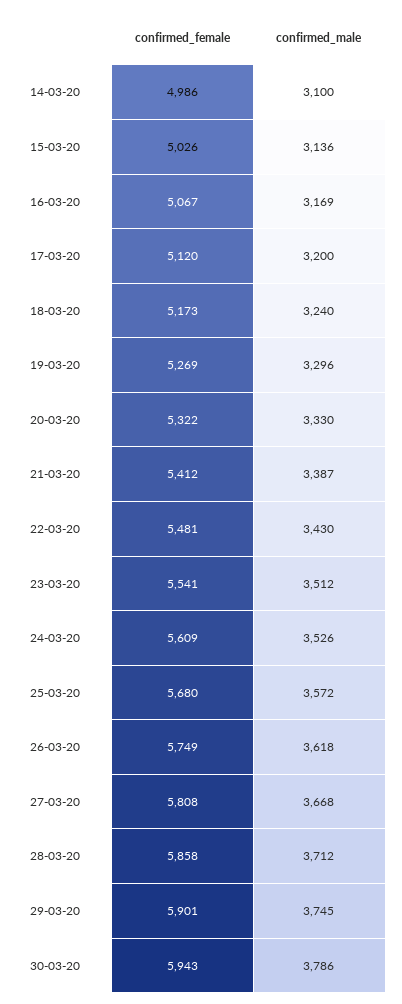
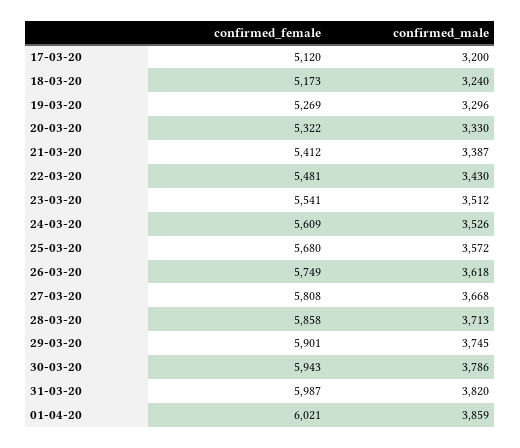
confirmed_female, 14-03-20: 4986 -> none
confirmed_male, 14-03-20: 3100 -> none
confirmed_female, 15-03-20: 5026 -> none
confirmed_male, 15-03-20: 3136 -> none
confirmed_female, 16-03-20: 5067 -> none
confirmed_male, 16-03-20: 3169 -> none
confirmed_male, 28-03-20: 3712 -> 3713
confirmed_female, 31-03-20: none -> 5987
confirmed_male, 31-03-20: none -> 3820
confirmed_female, 01-04-20: none -> 6021
confirmed_male, 01-04-20: none -> 3859

